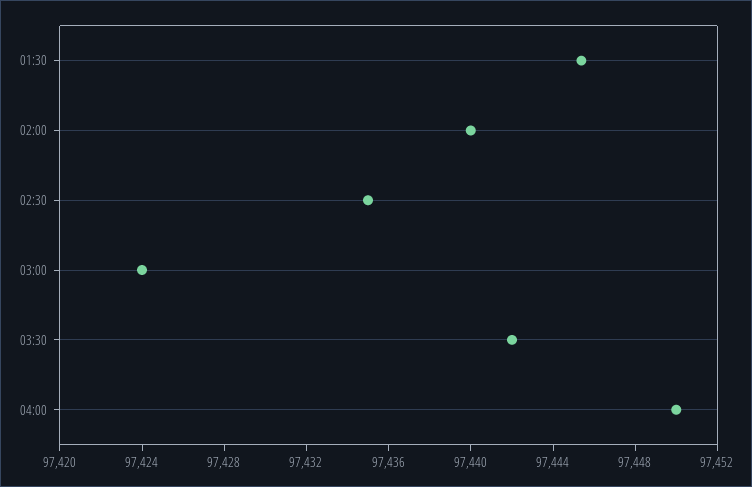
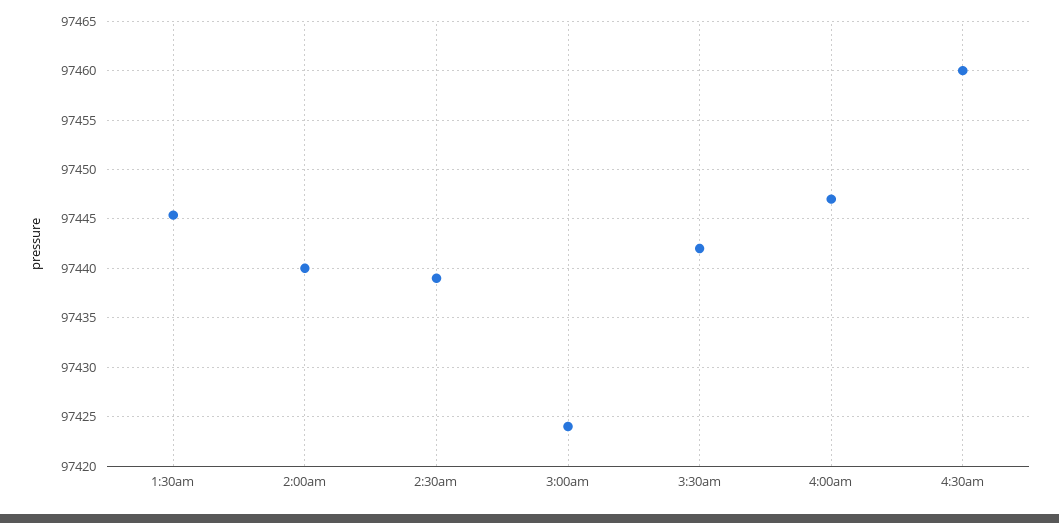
02:30: 97435 -> 97439
04:00: 97450 -> 97447
4:30am: none -> 97460

